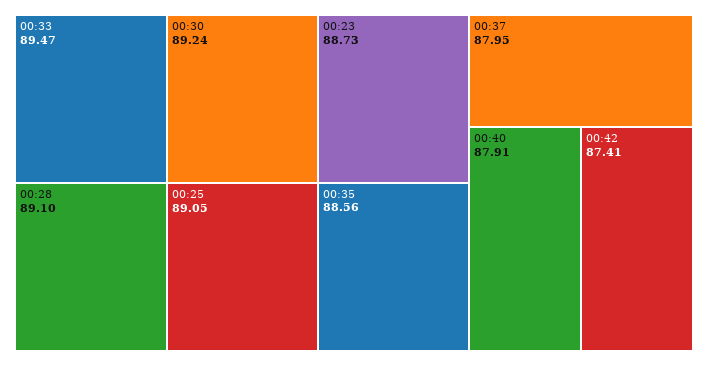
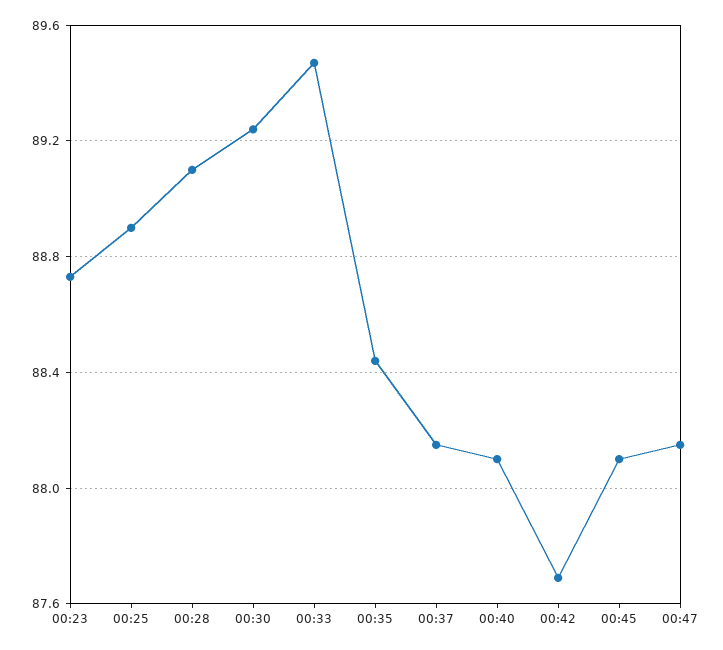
00:25: 89.05 -> 88.9
00:35: 88.56 -> 88.45
00:37: 87.95 -> 88.15
00:40: 87.91 -> 88.1
00:42: 87.41 -> 87.7
00:45: none -> 88.1
00:47: none -> 88.15

